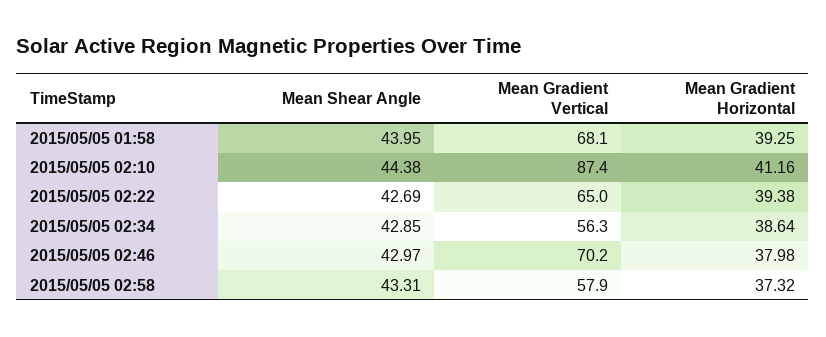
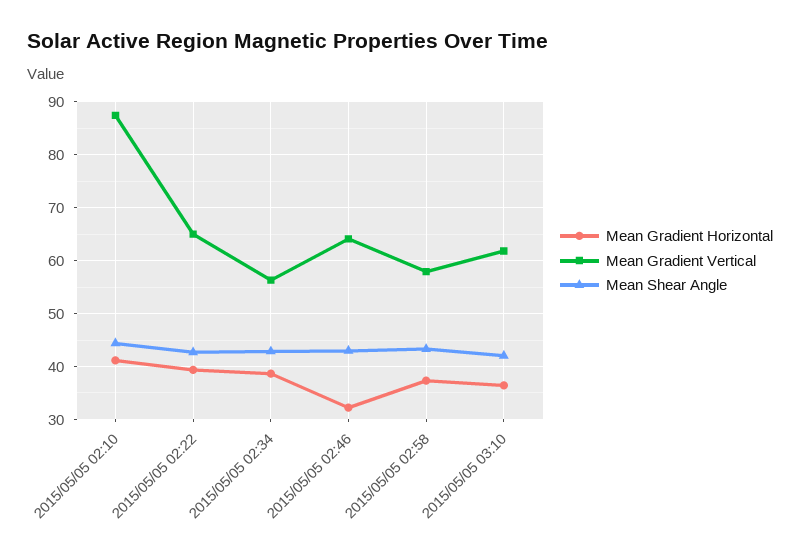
Mean Shear Angle, 2015/05/05 01:58: 43.95 -> none
Mean Gradient Vertical, 2015/05/05 01:58: 68.1 -> none
Mean Gradient Horizontal, 2015/05/05 01:58: 39.25 -> none
Mean Gradient Vertical, 2015/05/05 02:46: 70.2 -> 64
Mean Gradient Horizontal, 2015/05/05 02:46: 37.98 -> 32
Mean Gradient Horizontal, 2015/05/05 03:10: none -> 36
Mean Gradient Vertical, 2015/05/05 03:10: none -> 62
Mean Shear Angle, 2015/05/05 03:10: none -> 42

